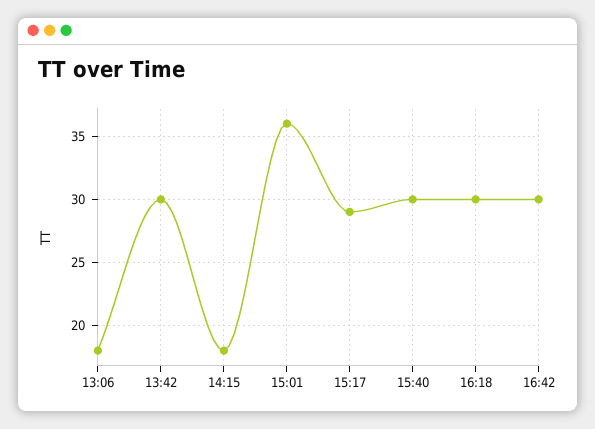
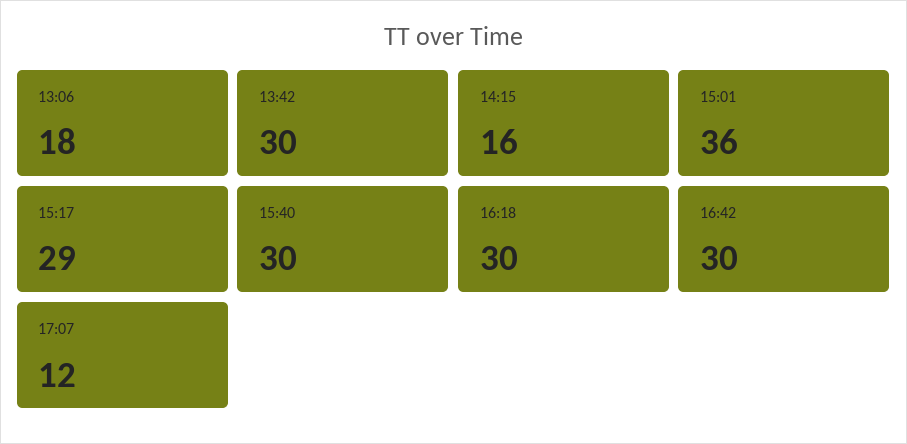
14:15: 18 -> 16
17:07: none -> 12

